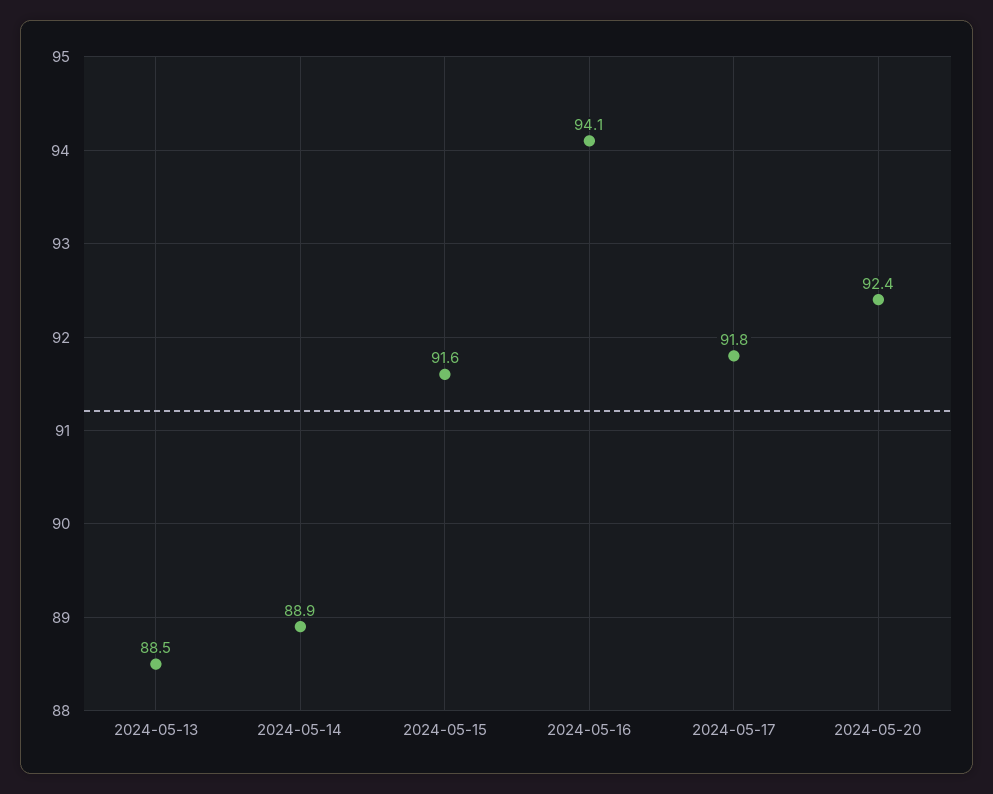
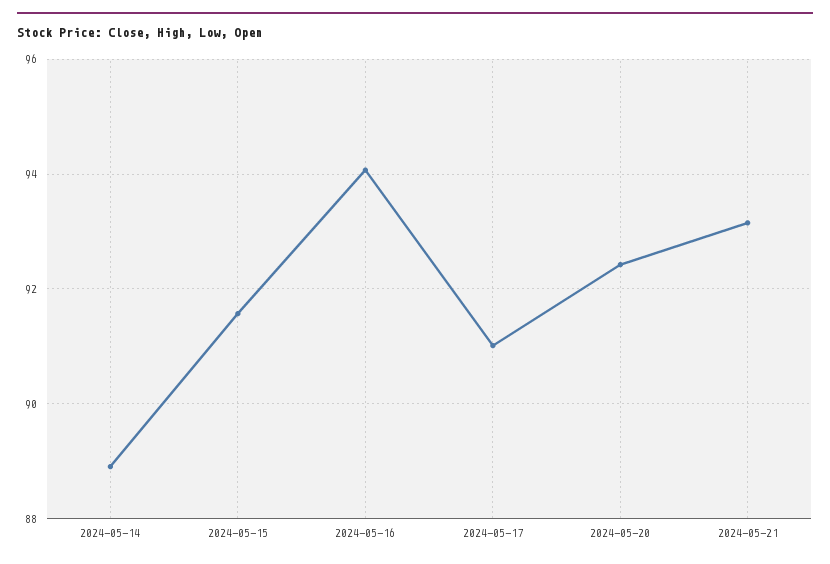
2024-05-13: 88.5 -> none
2024-05-17: 91.8 -> 91
2024-05-21: none -> 93.2

